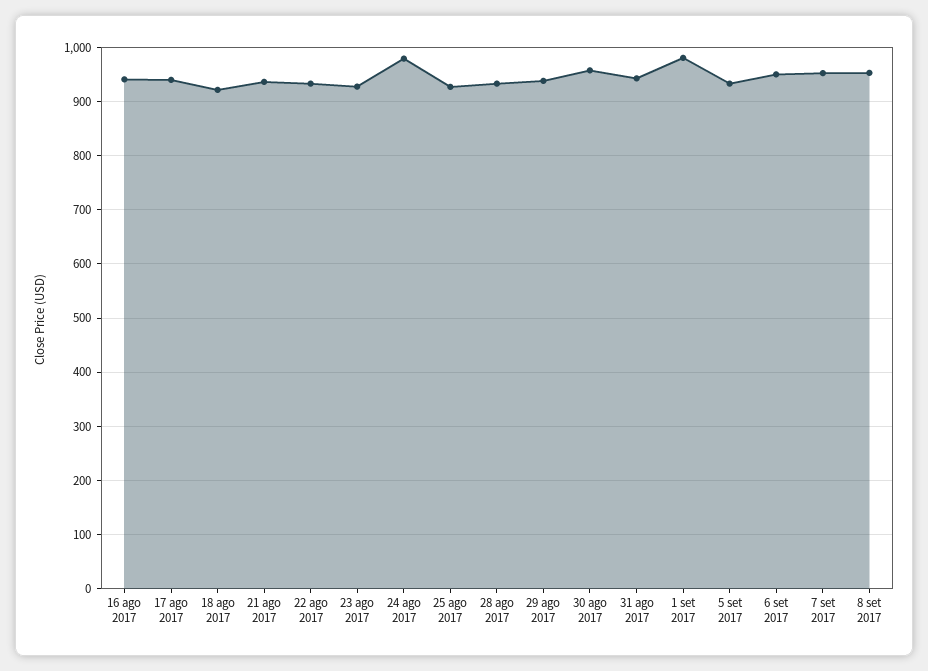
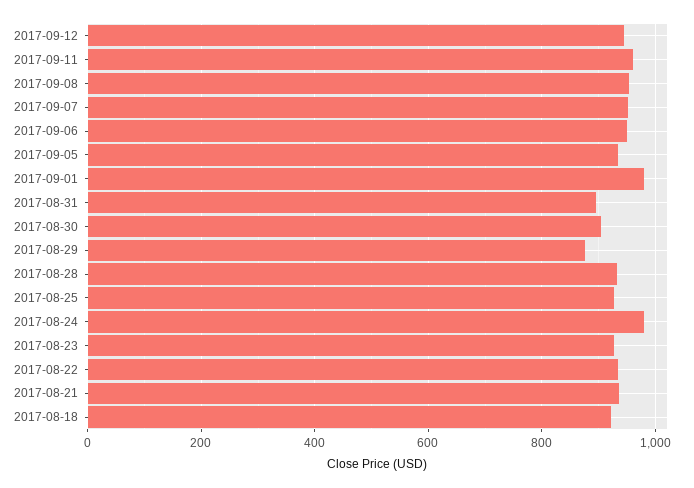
16 ago 2017: 940 -> none
17 ago 2017: 940 -> none
29 ago 2017: 940 -> 880
30 ago 2017: 960 -> 900
31 ago 2017: 940 -> 900
2017-09-12: none -> 940
2017-09-11: none -> 960

